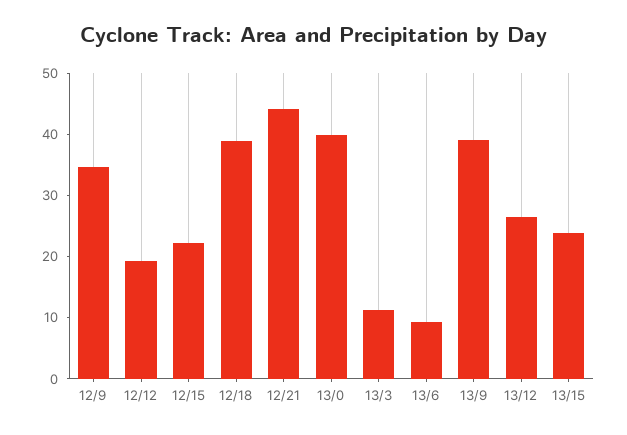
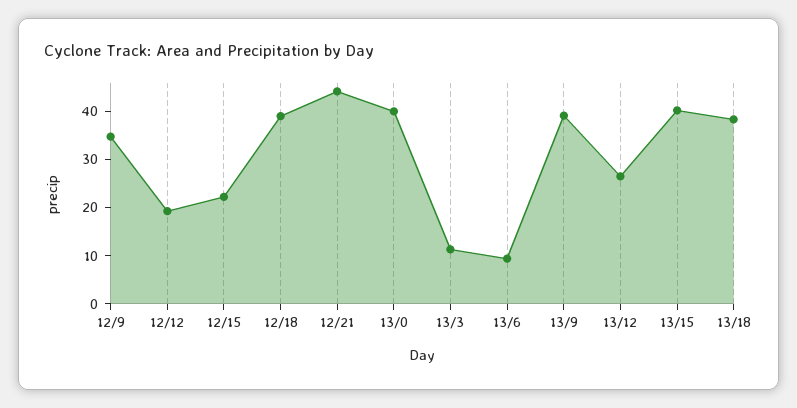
13/15: 24 -> 40
13/18: none -> 38

